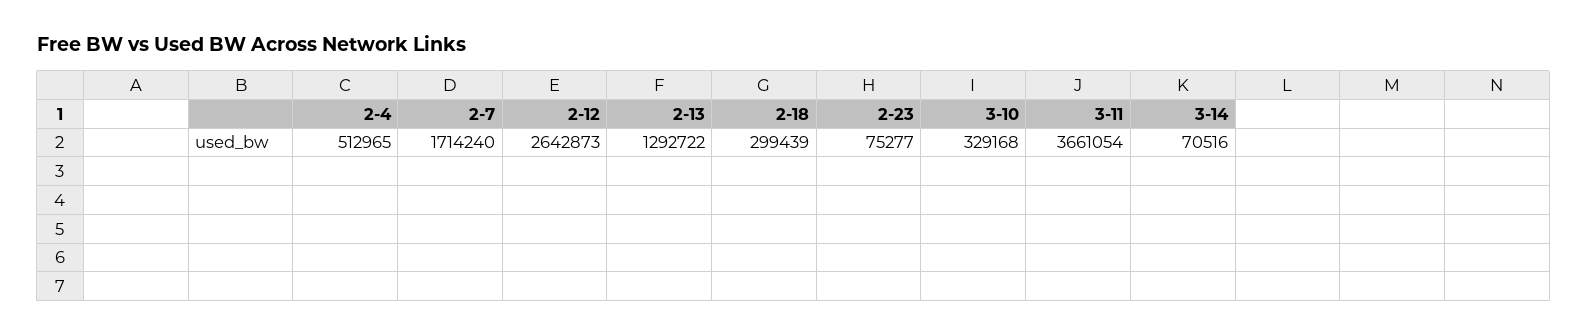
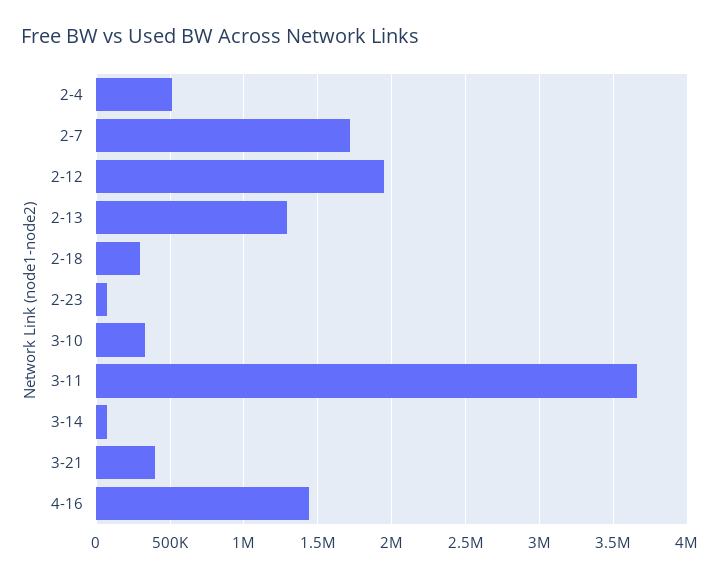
2-12: 2642873 -> 1950000
3-21: none -> 400000
4-16: none -> 1450000

